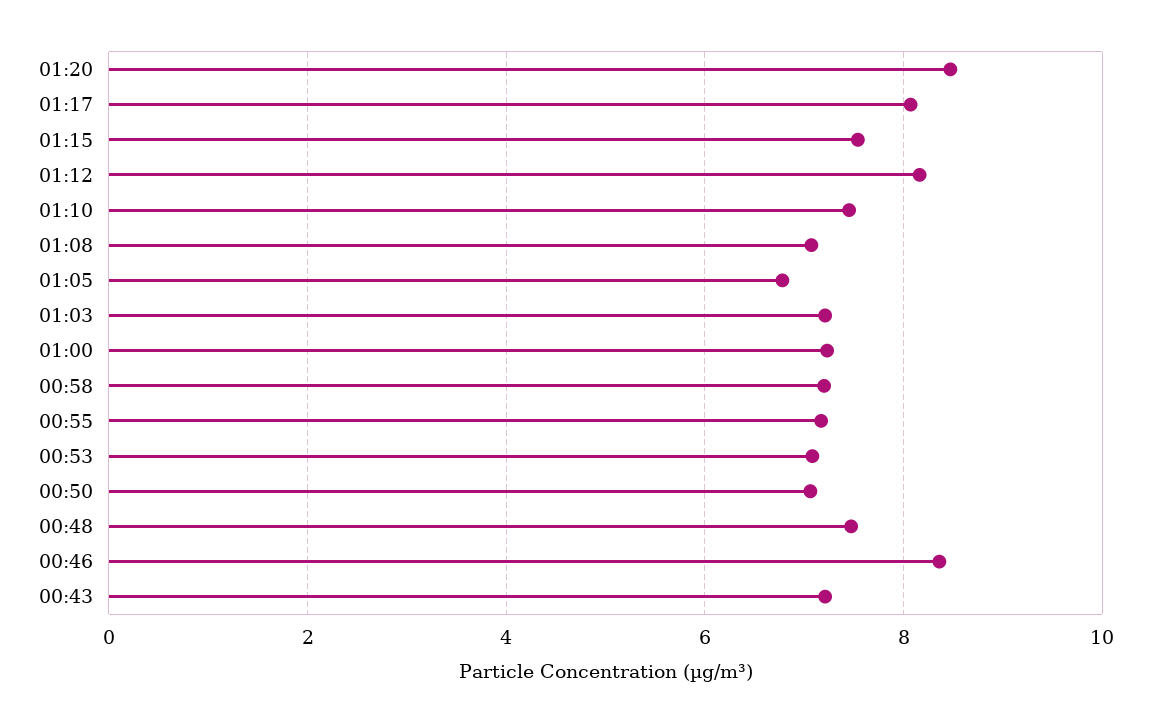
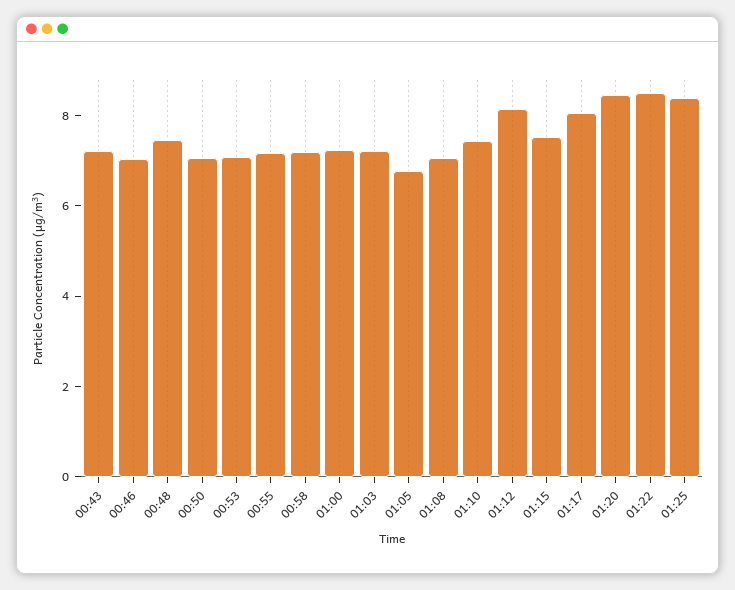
00:46: 8.4 -> 7
01:22: none -> 8.5
01:25: none -> 8.5

